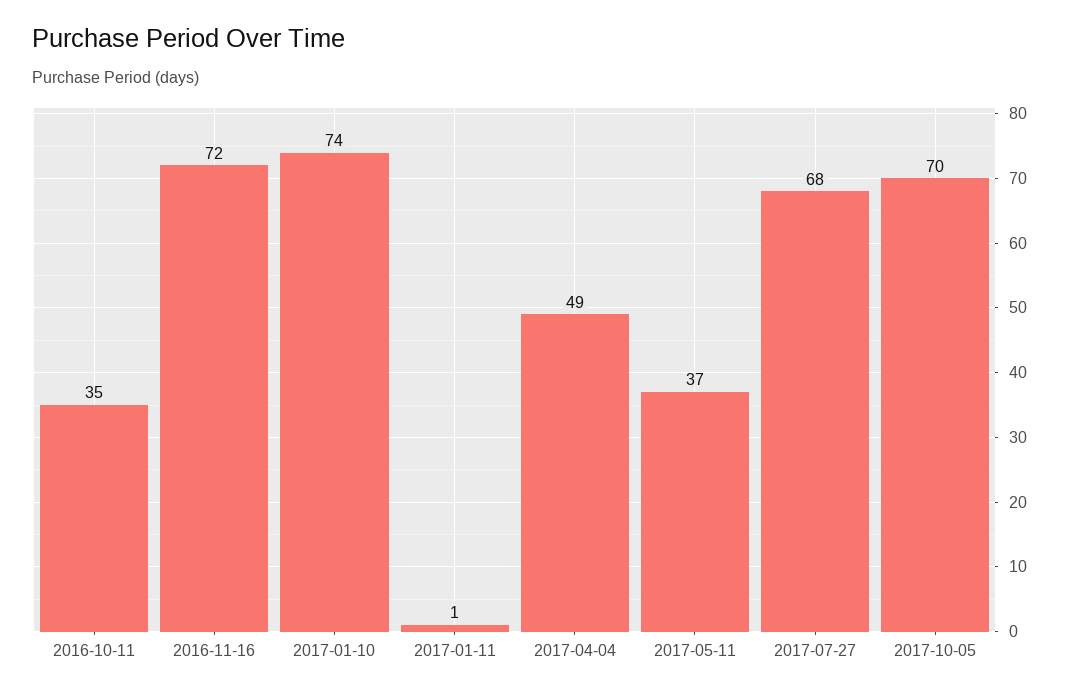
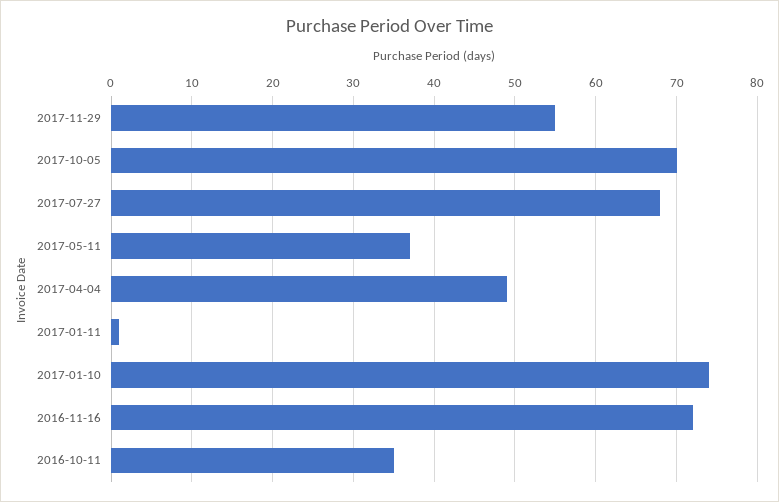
2017-11-29: none -> 55

